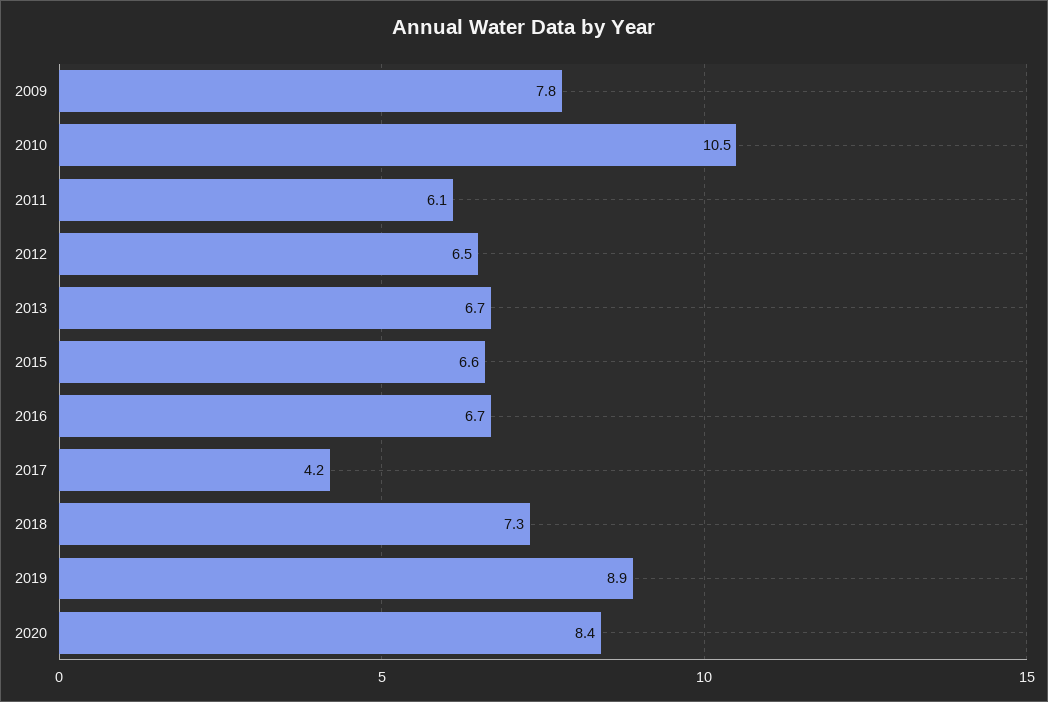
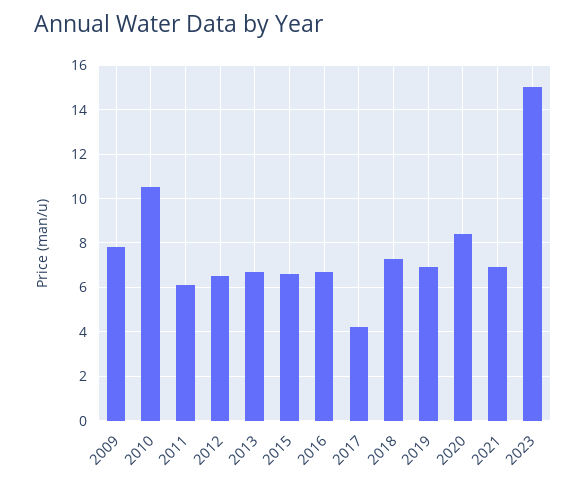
2019: 8.9 -> 7
2021: none -> 7
2023: none -> 15

